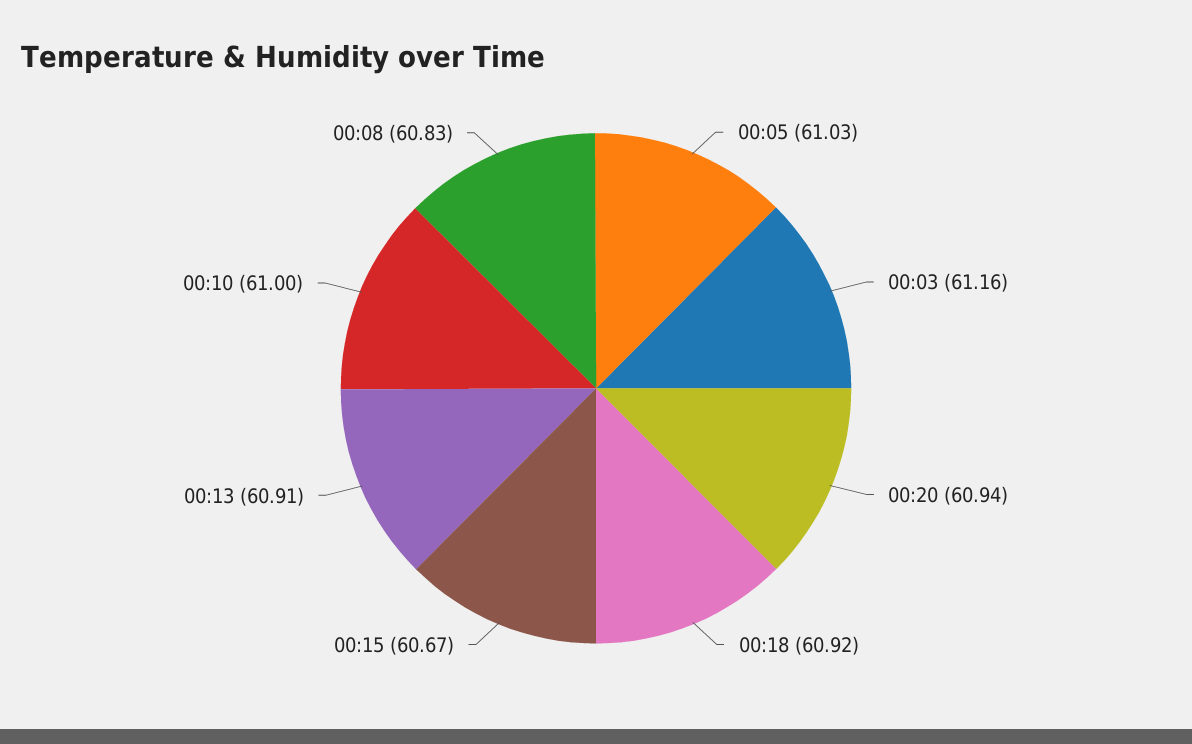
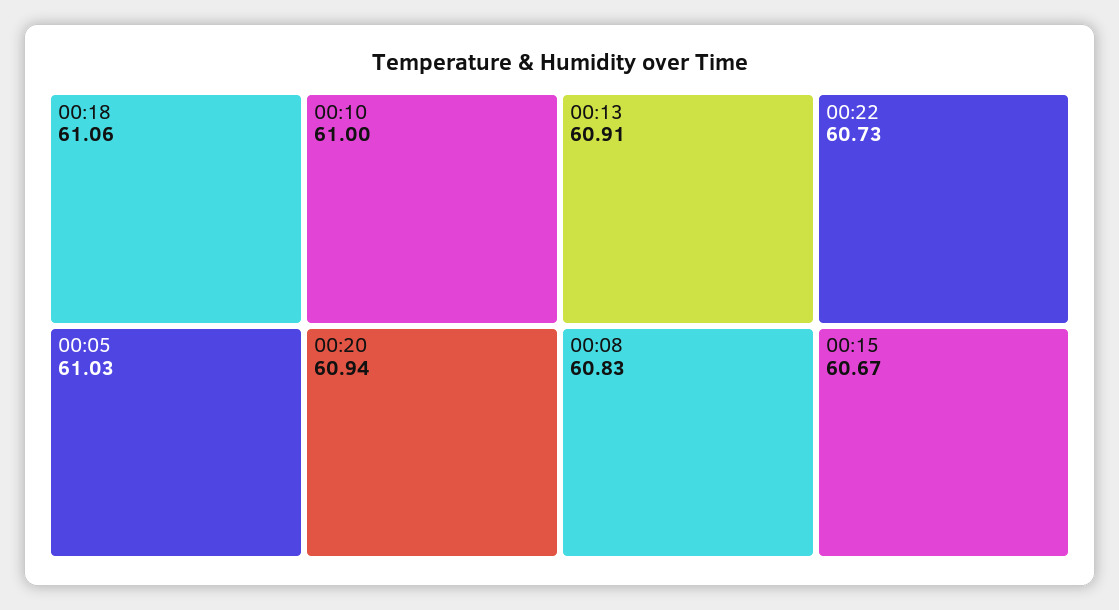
00:03: 61.16 -> none
00:18: 60.92 -> 61.06
00:22: none -> 60.73

